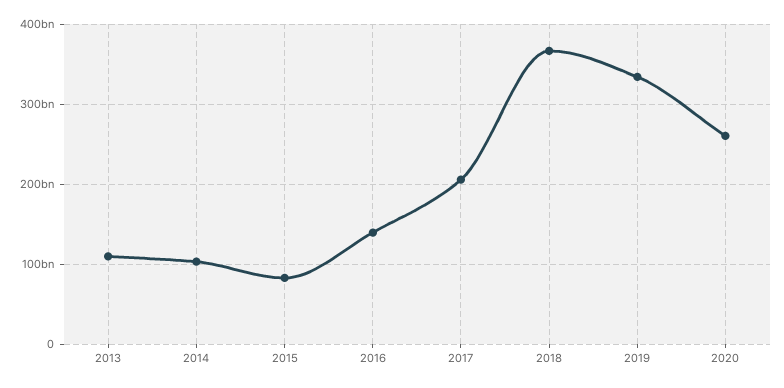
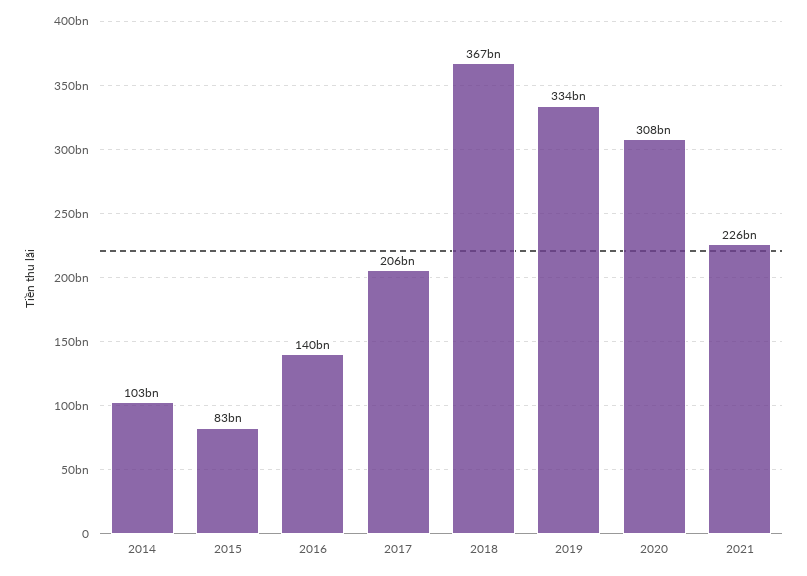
2013: 110000000000 -> none
2020: 260000000000 -> 308000000000
2021: none -> 226000000000

